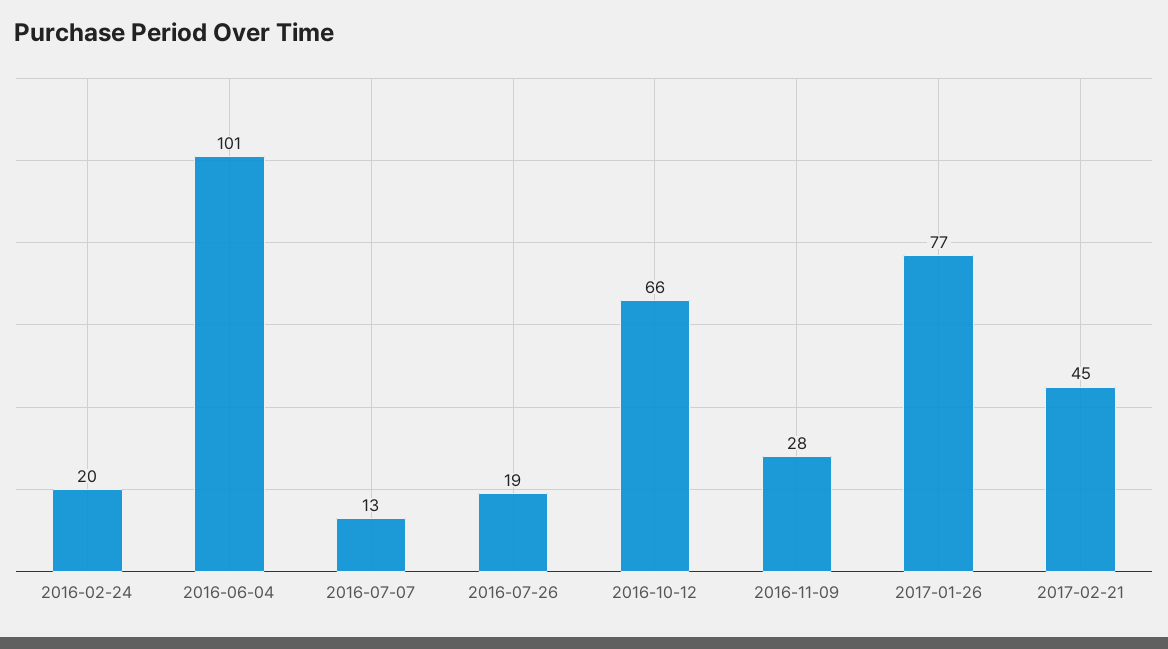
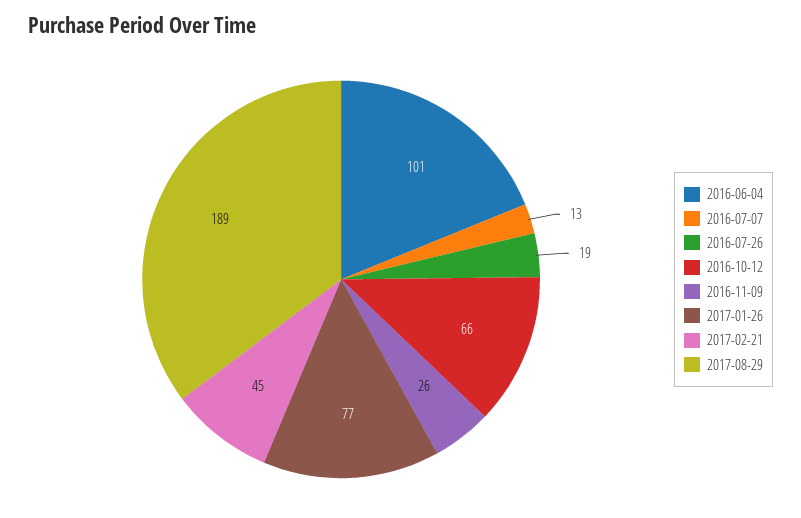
2016-02-24: 20 -> none
2016-11-09: 28 -> 26
2017-08-29: none -> 189

